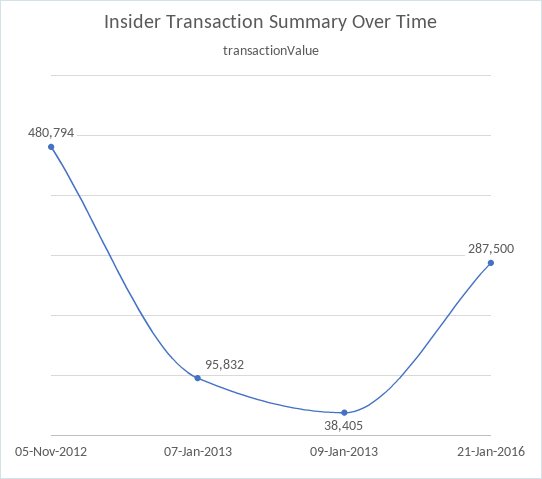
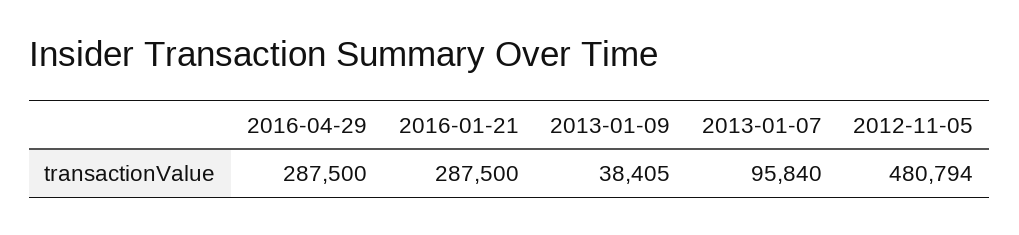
07-Jan-2013: 95832 -> 95840
2016-04-29: none -> 287500

